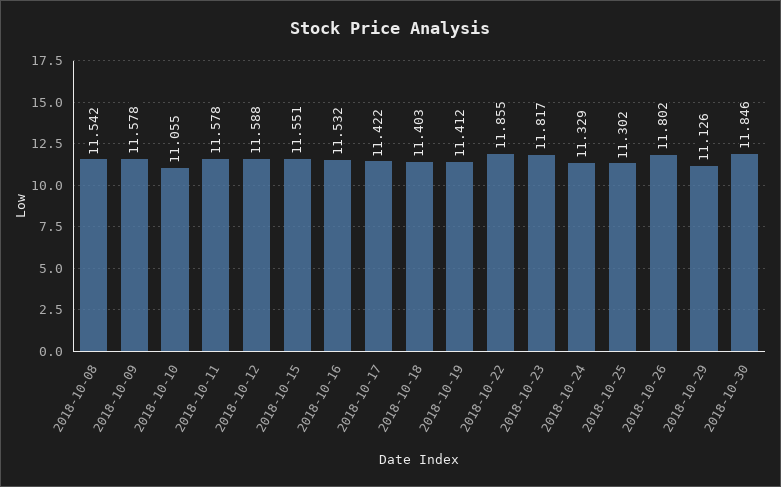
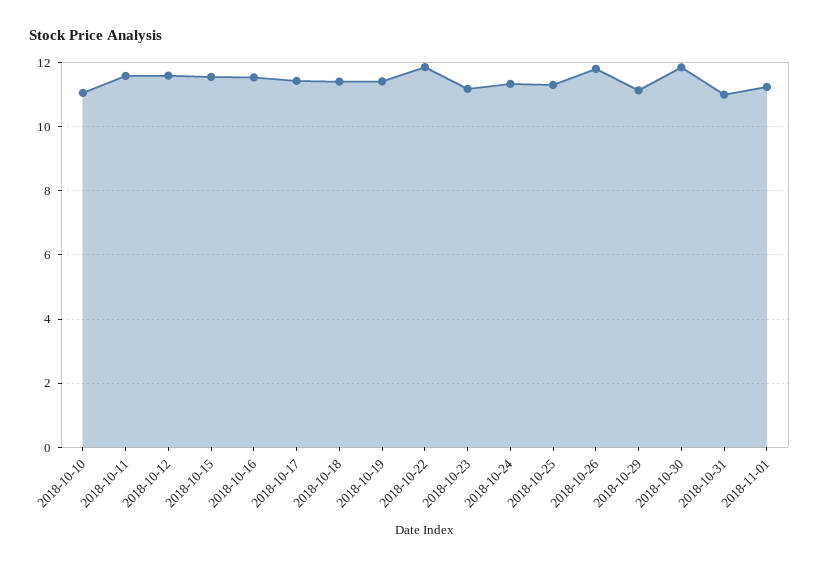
2018-10-08: 11.542 -> none
2018-10-09: 11.578 -> none
2018-10-23: 11.817 -> 11.2
2018-10-31: none -> 11
2018-11-01: none -> 11.2

